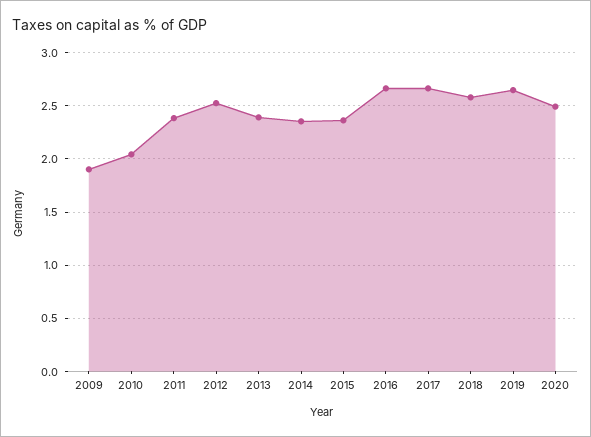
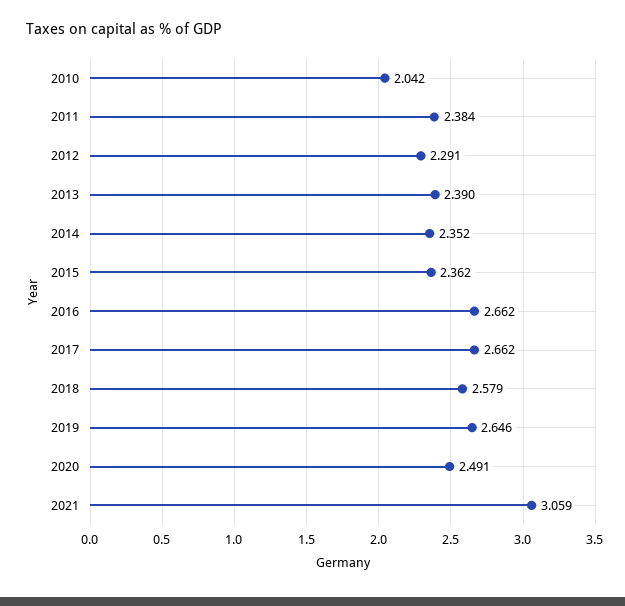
2009: 1.9 -> none
2012: 2.5 -> 2.291
2021: none -> 3.059

